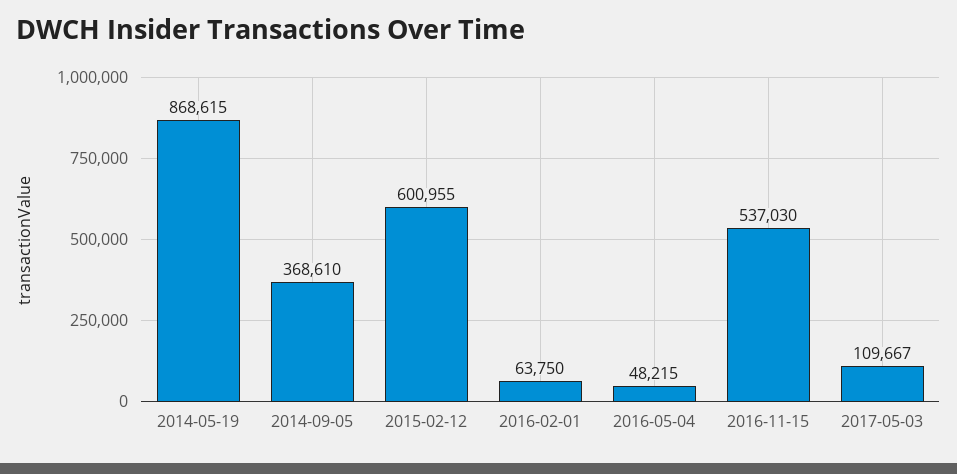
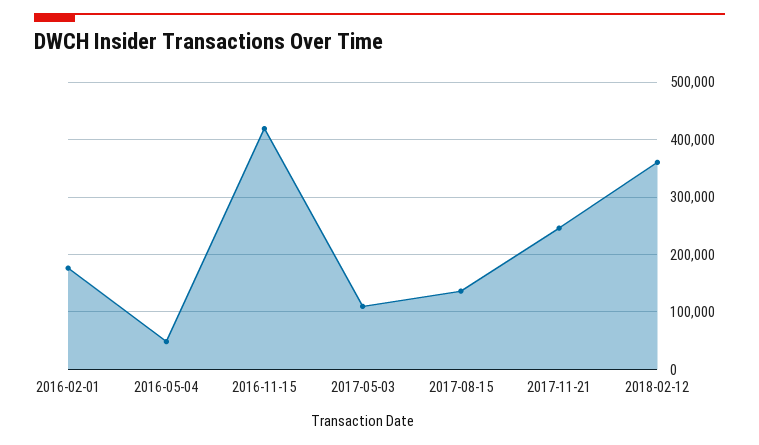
2014-05-19: 868615 -> none
2014-09-05: 368610 -> none
2015-02-12: 600955 -> none
2016-02-01: 63750 -> 180000
2016-11-15: 537030 -> 420000
2017-08-15: none -> 140000
2017-11-21: none -> 240000
2018-02-12: none -> 360000

